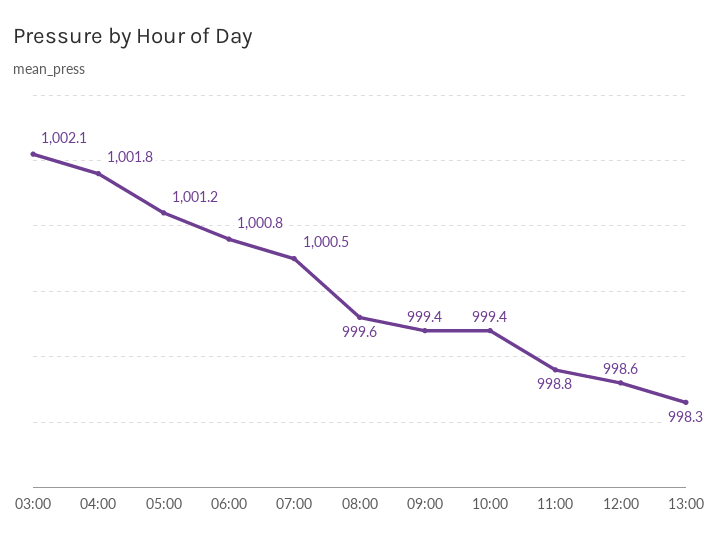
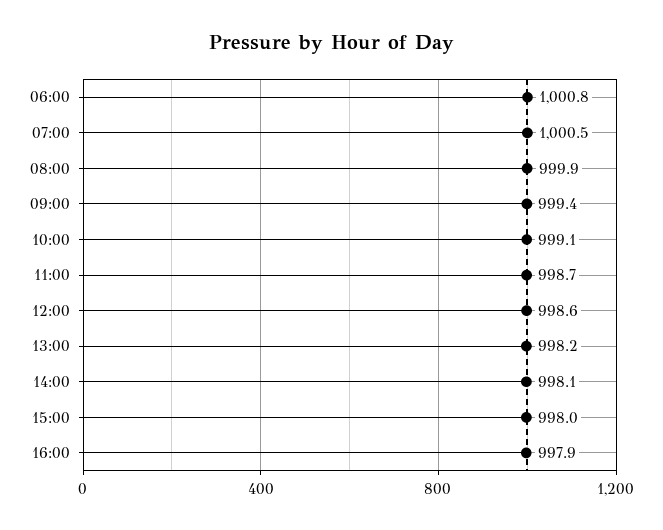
03:00: 1002.1 -> none
04:00: 1001.8 -> none
05:00: 1001.2 -> none
08:00: 999.6 -> 999.9
10:00: 999.4 -> 999.1
11:00: 998.8 -> 998.7
13:00: 998.3 -> 998.2
14:00: none -> 998.1
15:00: none -> 998
16:00: none -> 997.9

